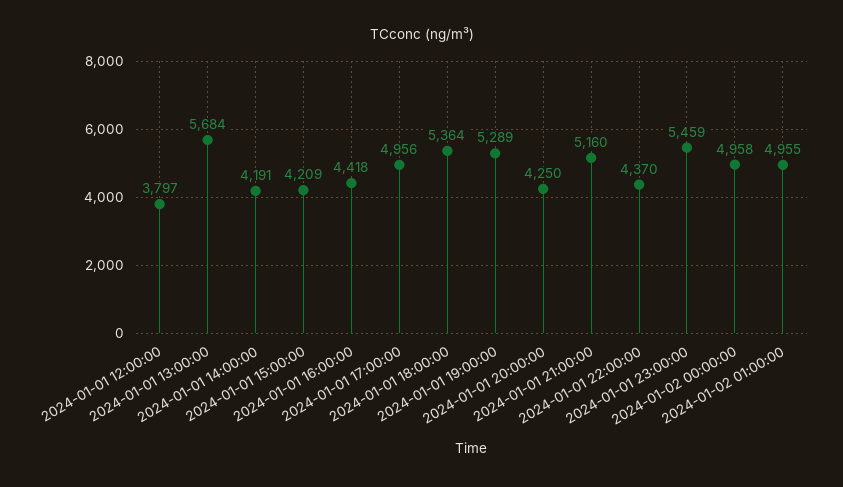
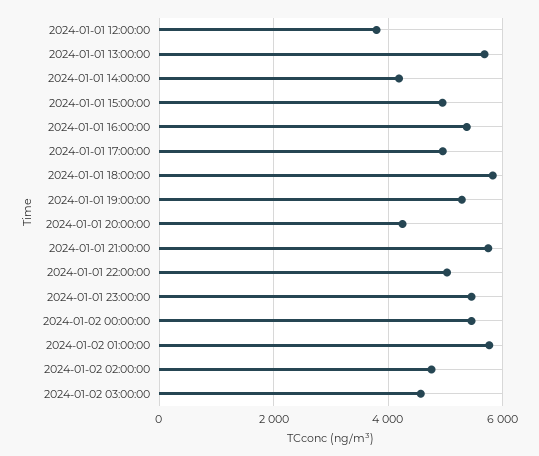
2024-01-01 15:00:00: 4209 -> 5000
2024-01-01 16:00:00: 4418 -> 5400
2024-01-01 18:00:00: 5364 -> 5800
2024-01-01 21:00:00: 5160 -> 5800
2024-01-01 22:00:00: 4370 -> 5000
2024-01-02 00:00:00: 4958 -> 5400
2024-01-02 01:00:00: 4955 -> 5800
2024-01-02 02:00:00: none -> 4800
2024-01-02 03:00:00: none -> 4600

